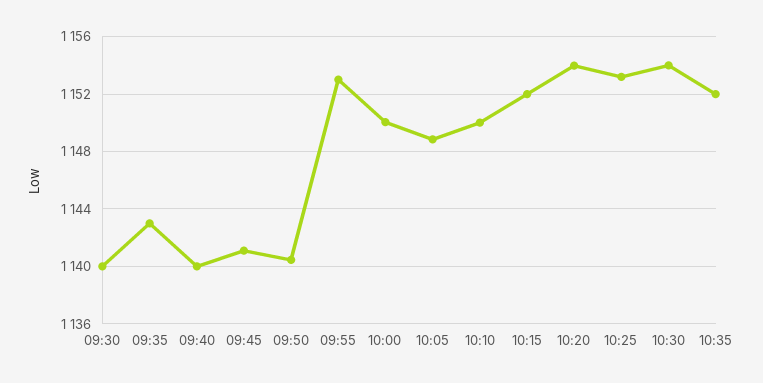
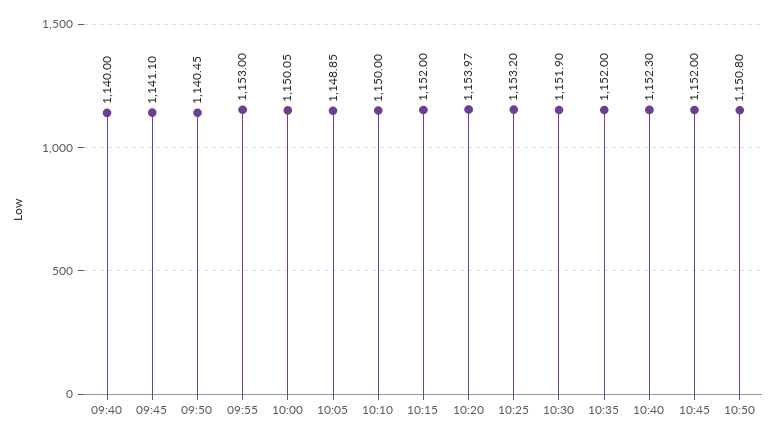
09:30: 1140 -> none
09:35: 1143 -> none
10:30: 1154 -> 1151.9
10:40: none -> 1152.3
10:45: none -> 1152
10:50: none -> 1150.8

